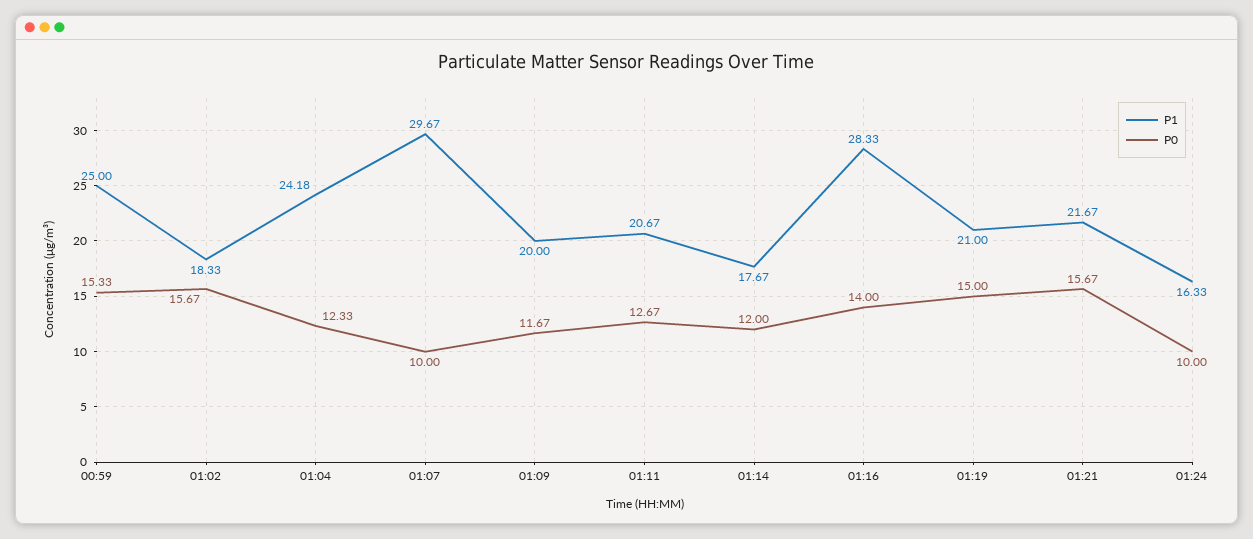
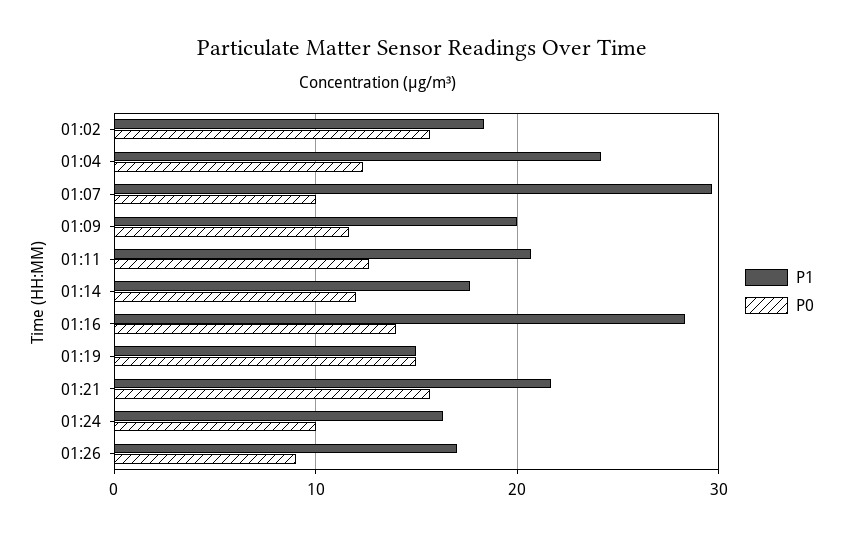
P1, 00:59: 25 -> none
P0, 00:59: 15.33 -> none
P1, 01:19: 21 -> 15
P1, 01:26: none -> 17
P0, 01:26: none -> 9

